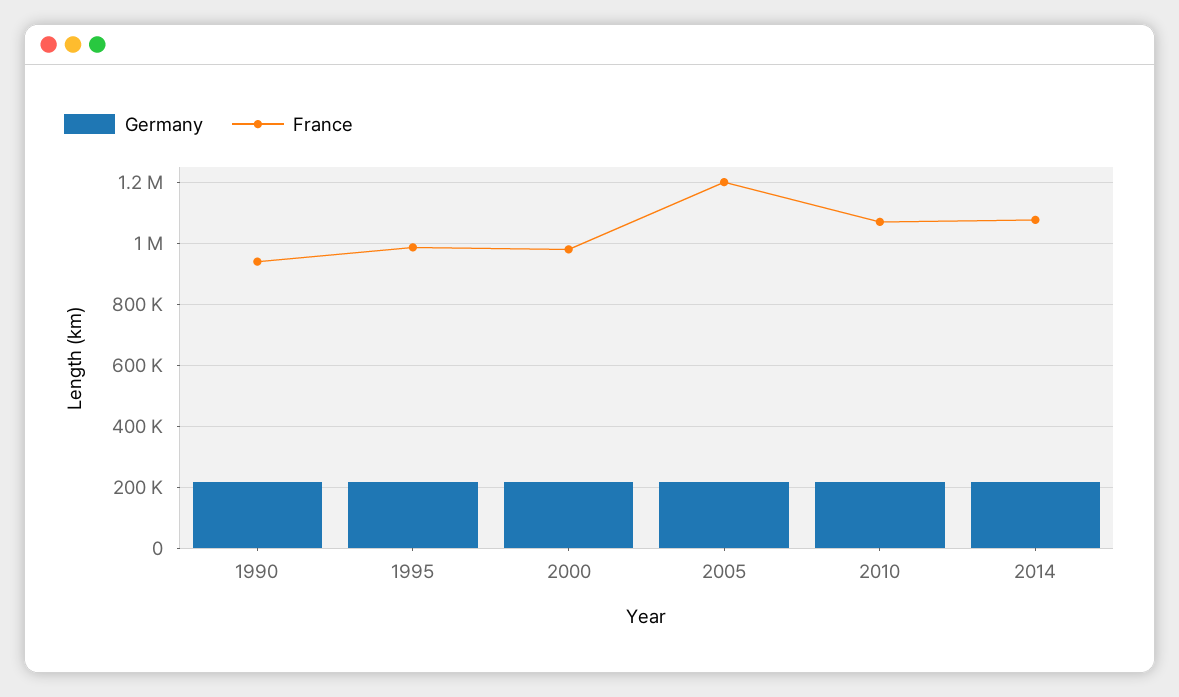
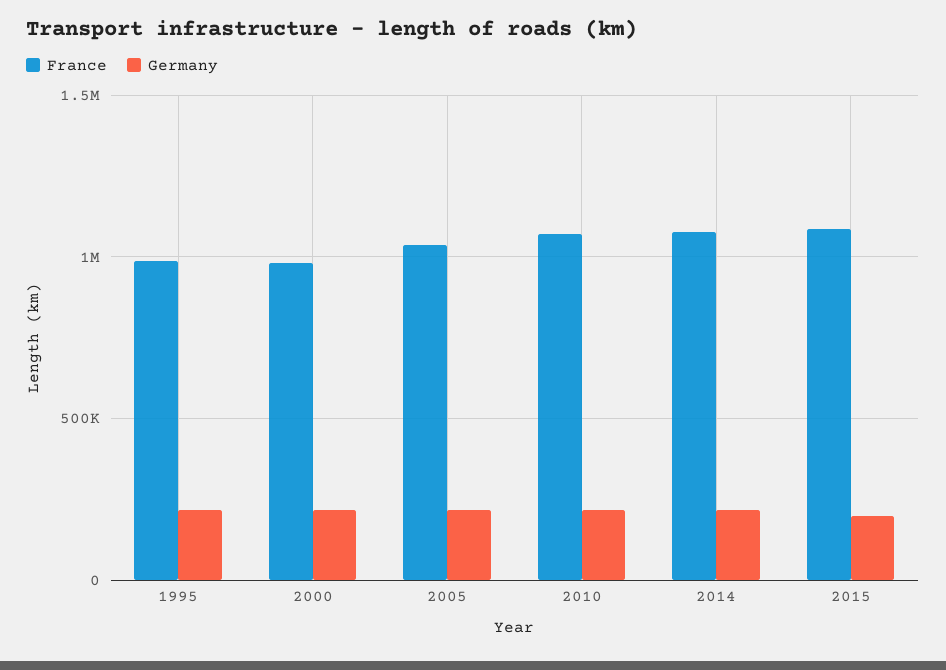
Germany, 1990: 220000 -> none
France, 1990: 940000 -> none
France, 2005: 1200000 -> 1050000
France, 2015: none -> 1100000
Germany, 2015: none -> 200000

